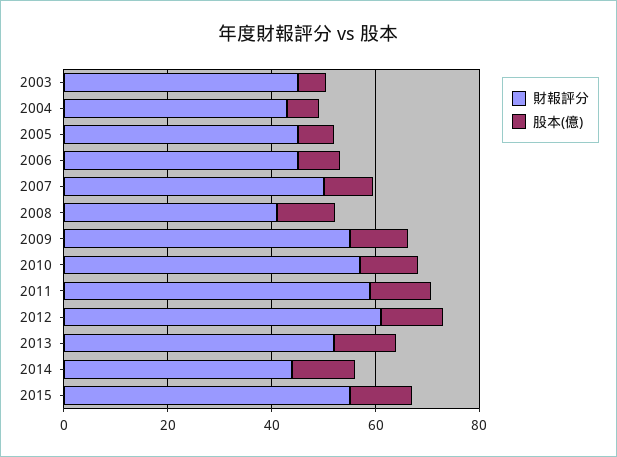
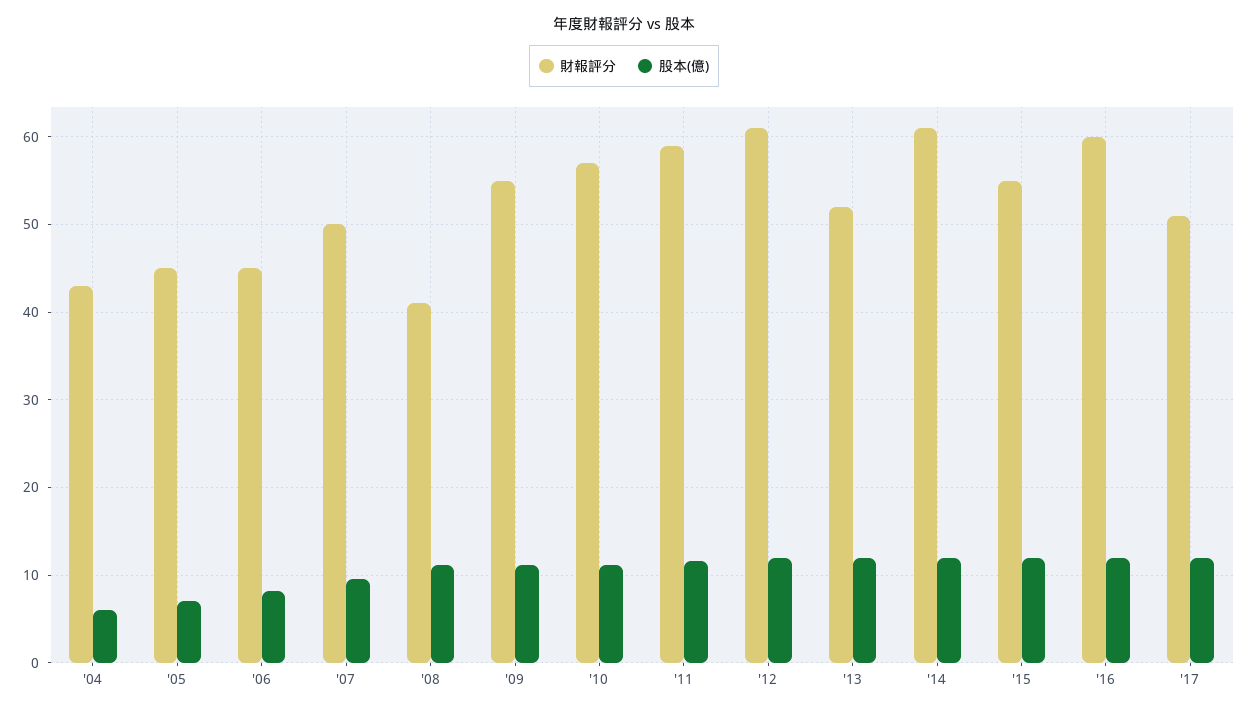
財報評分, 2003: 45 -> none
股本(億), 2003: 5 -> none
財報評分, 2014: 45 -> 61
財報評分, '16: none -> 60
股本(億), '16: none -> 12
財報評分, '17: none -> 51
股本(億), '17: none -> 12

